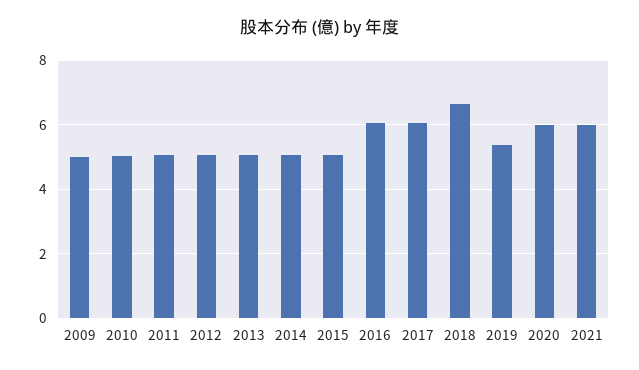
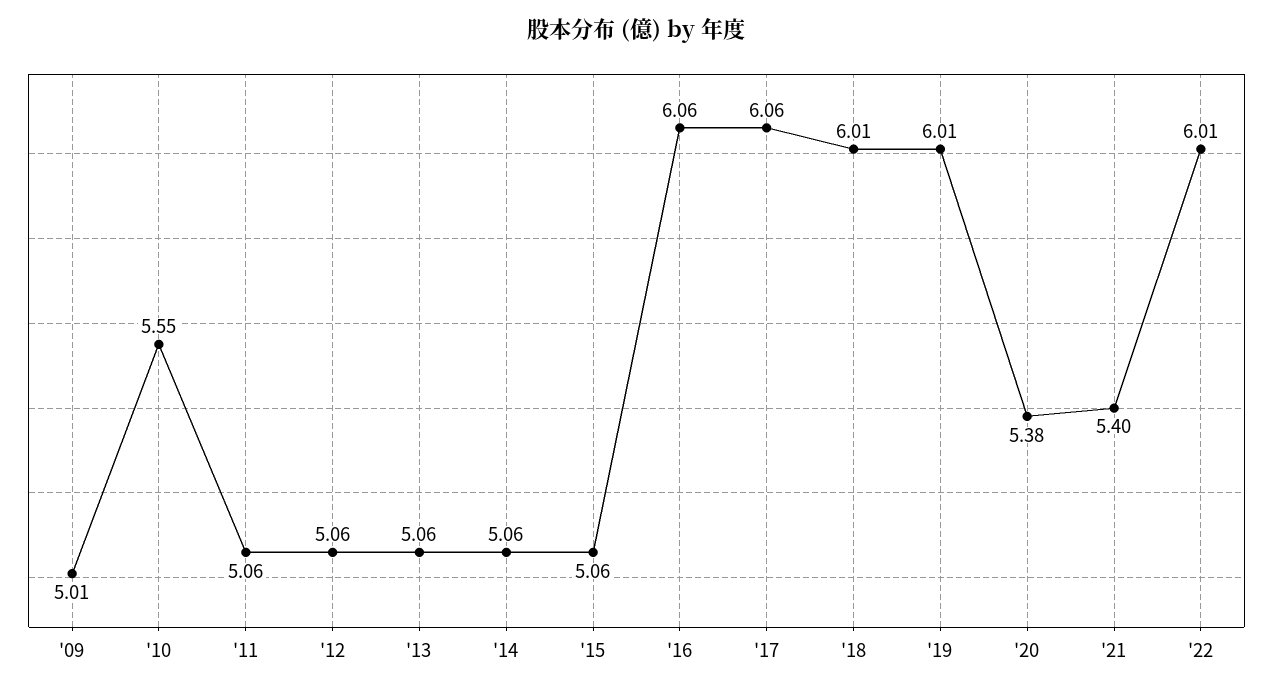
2010: 5 -> 5.55
2018: 6.6 -> 6.01
2019: 5.4 -> 6.01
2020: 6 -> 5.38
2021: 6 -> 5.4
'22: none -> 6.01

